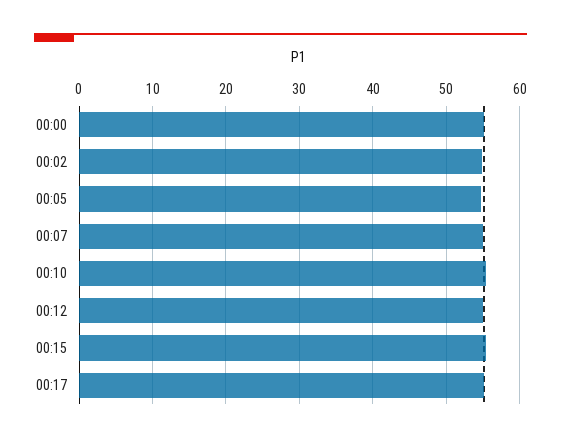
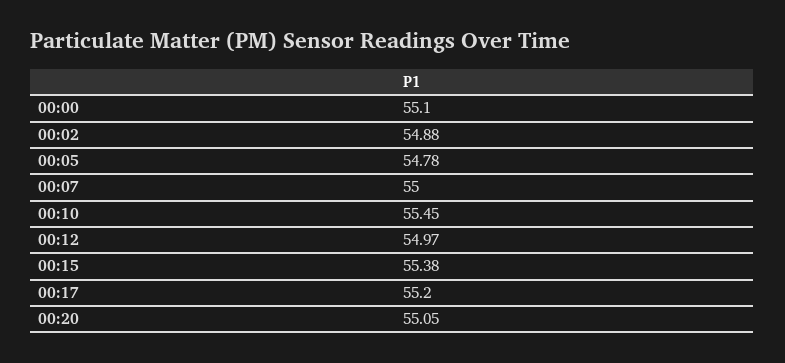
00:20: none -> 55.05

